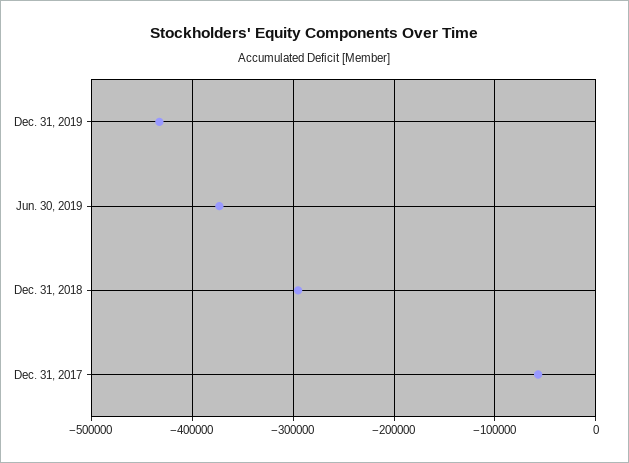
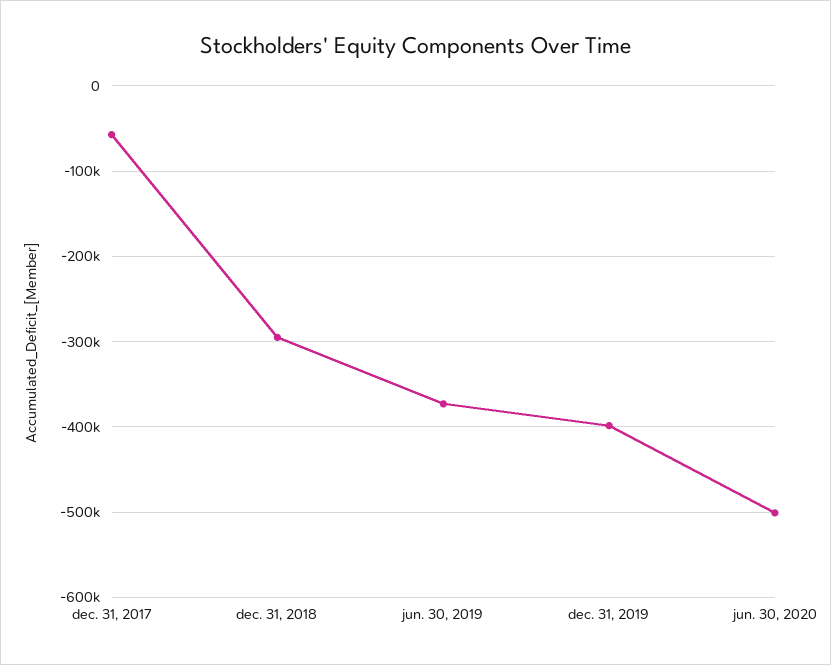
Dec. 31, 2019: -430000 -> -400000
jun. 30, 2020: none -> -500000

